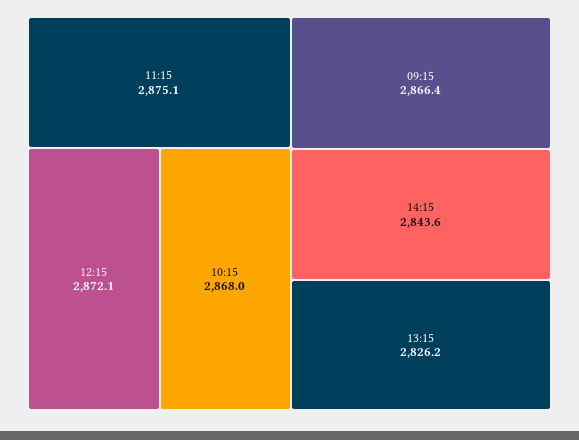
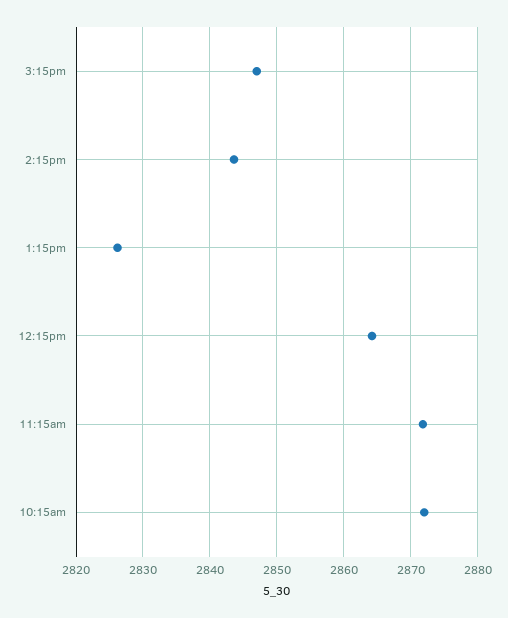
11:15: 2875.1 -> 2872
12:15: 2872.1 -> 2864
10:15: 2868 -> 2872
09:15: 2866.4 -> none
3:15pm: none -> 2847

